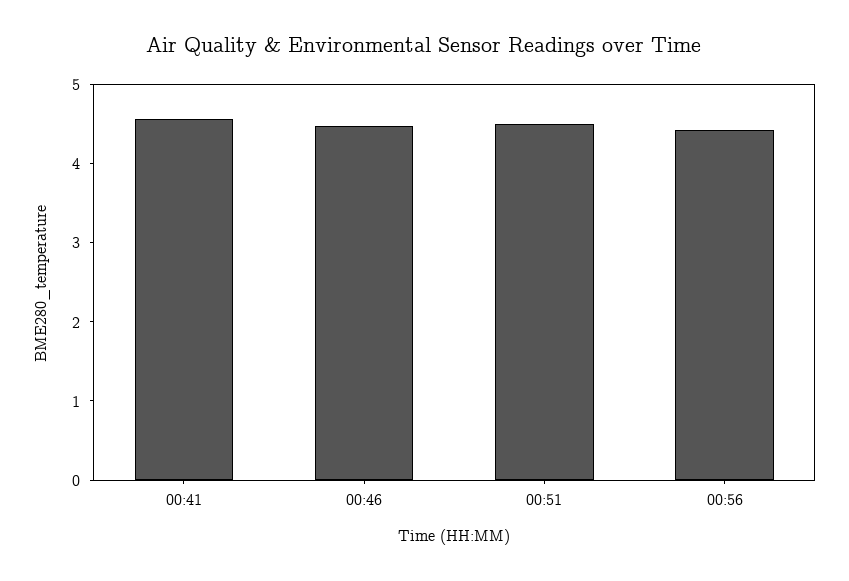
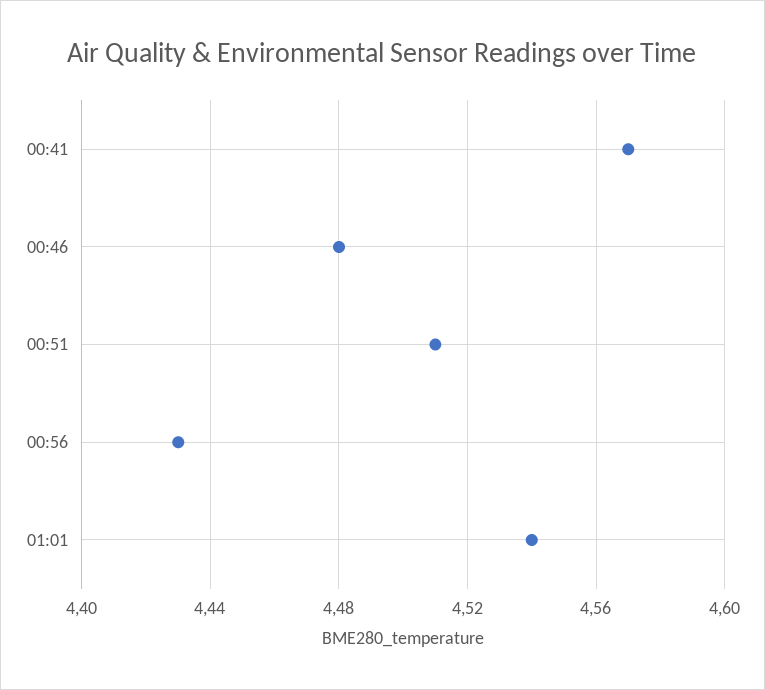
01:01: none -> 4.54

